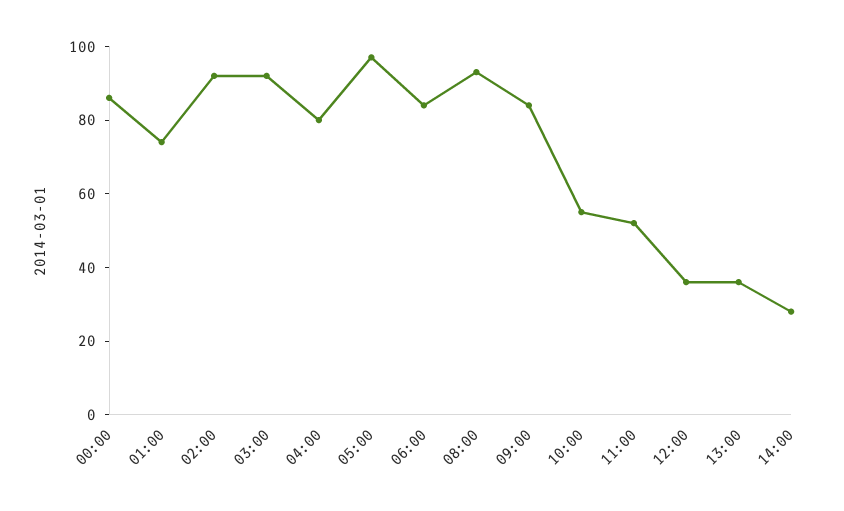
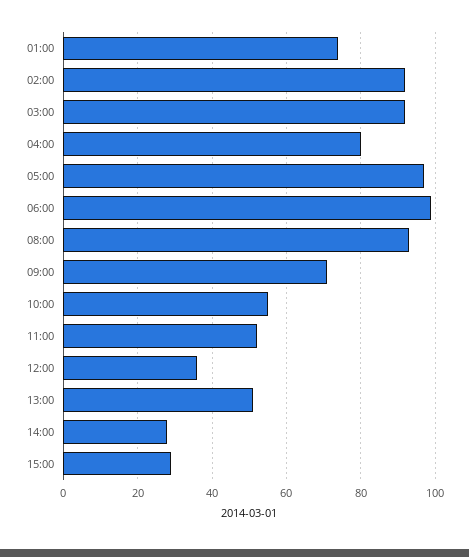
00:00: 85 -> none
06:00: 85 -> 100
09:00: 85 -> 70
13:00: 35 -> 50
15:00: none -> 30

